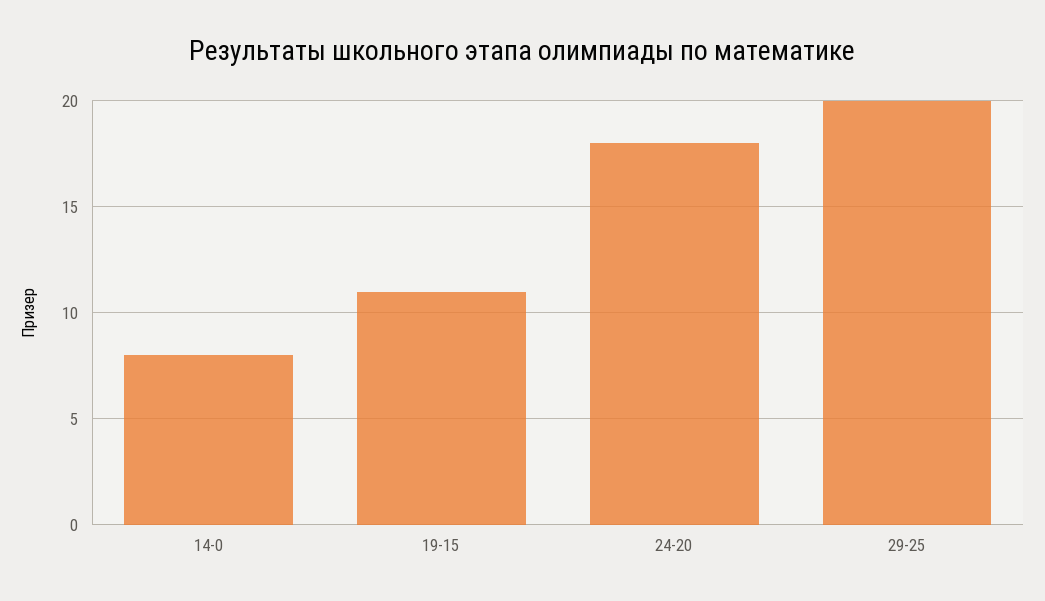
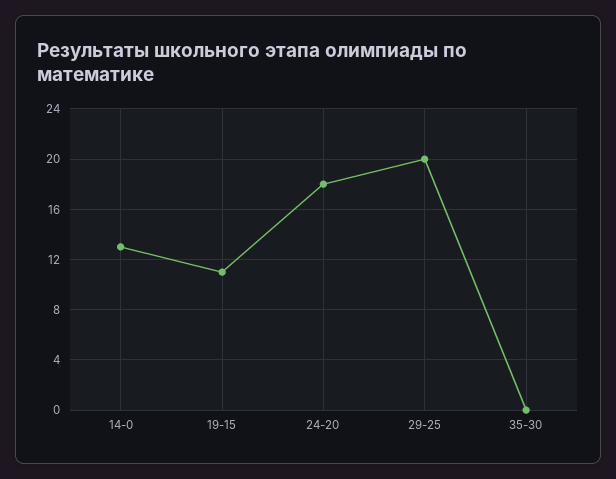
14-0: 8 -> 13
35-30: none -> 0

